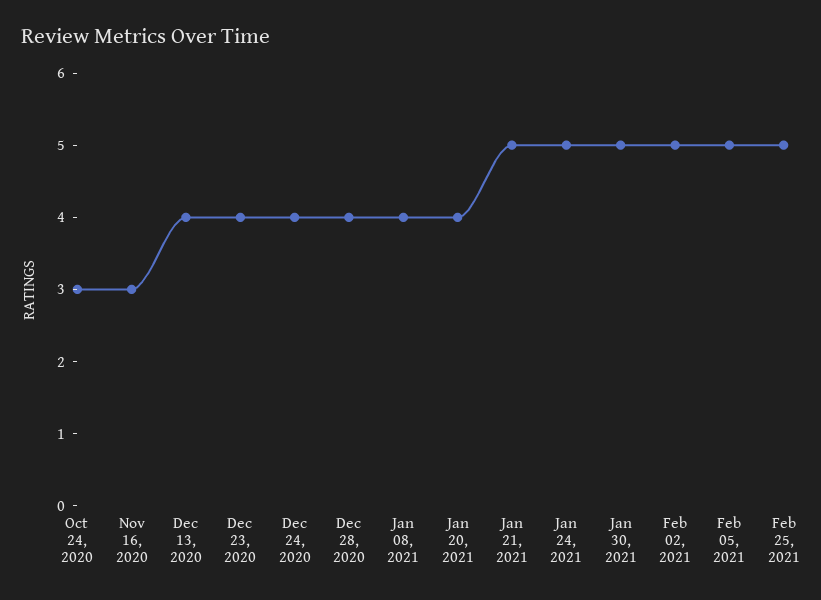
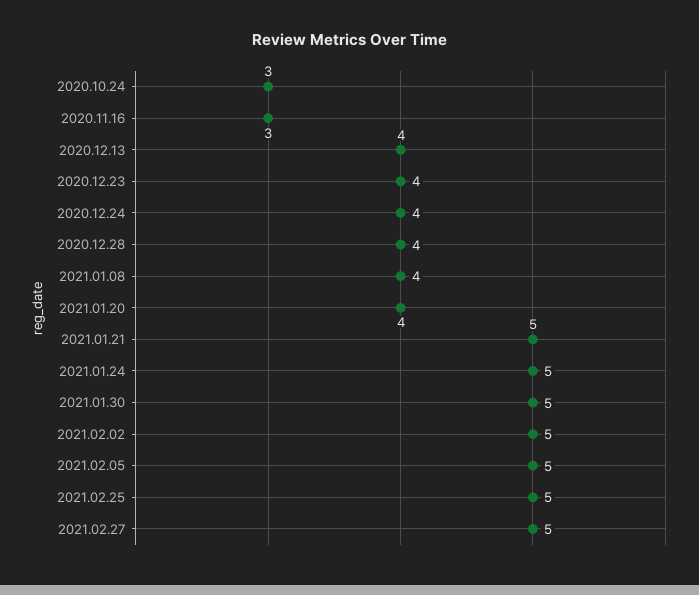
2021.02.27: none -> 5

